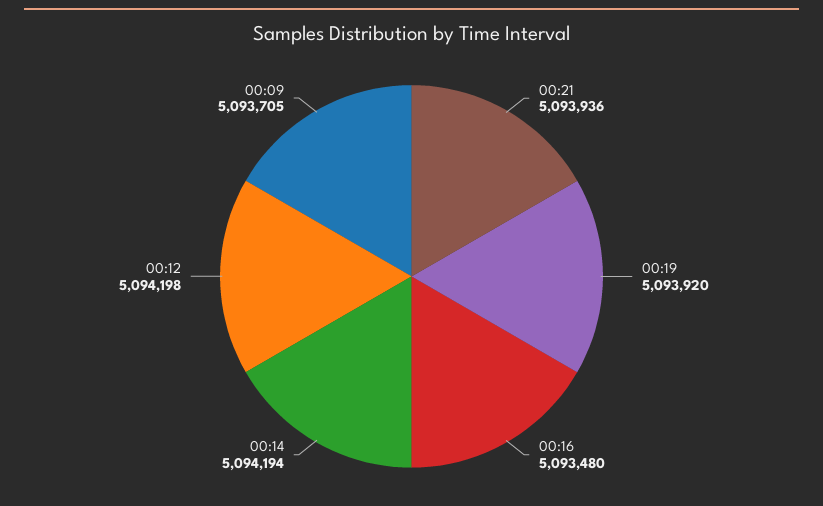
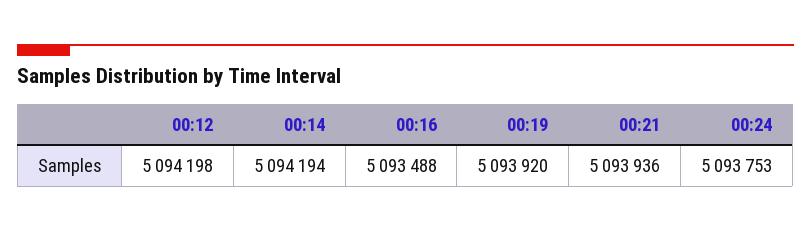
00:16: 5093480 -> 5093488
00:09: 5093705 -> none
00:24: none -> 5093753

